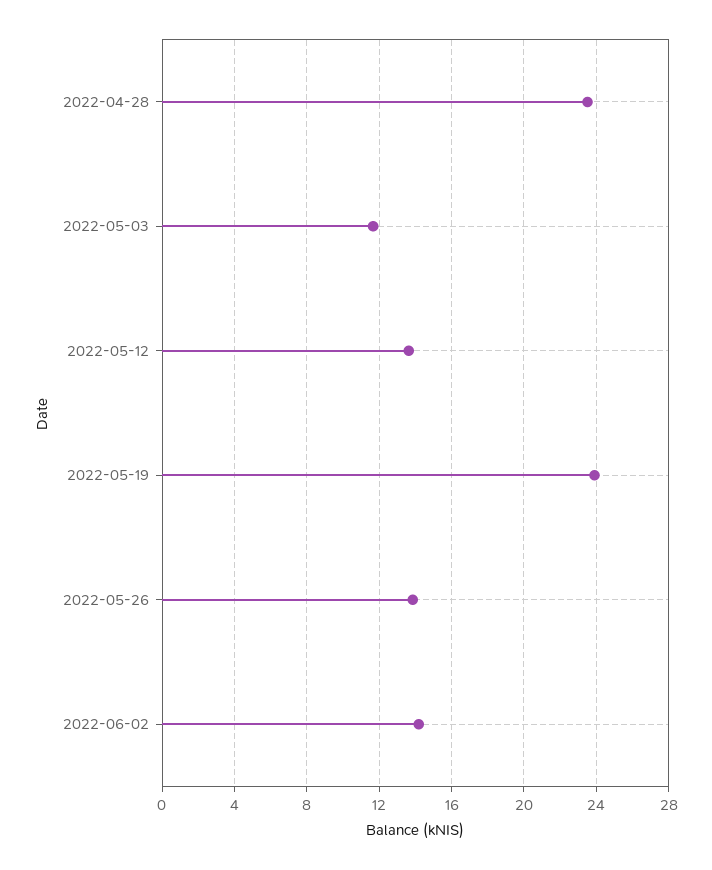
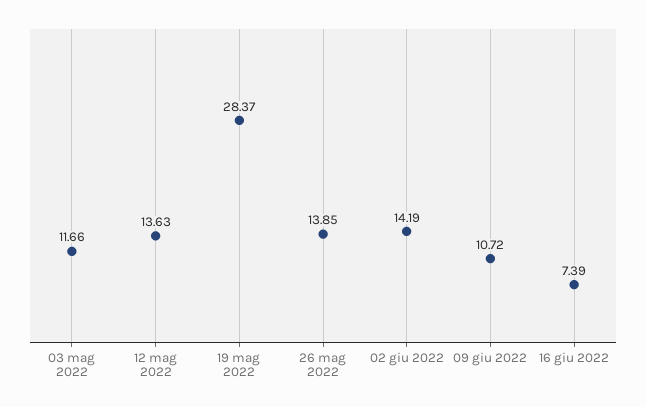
2022-04-28: 23.5 -> none
2022-05-19: 24 -> 28.37
09 giu 2022: none -> 10.72
16 giu 2022: none -> 7.39

